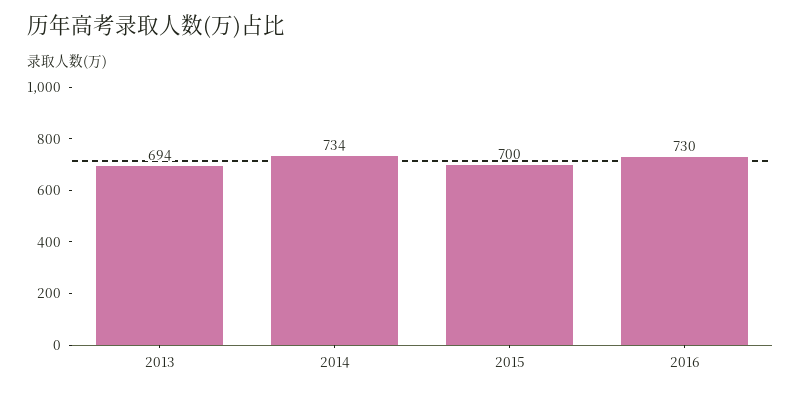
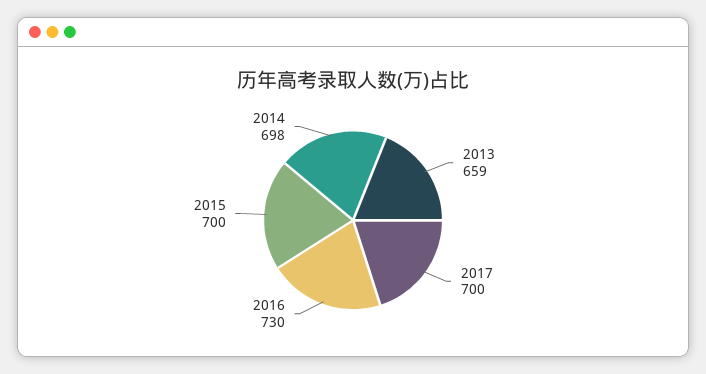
2013: 694 -> 659
2014: 734 -> 698
2017: none -> 700

